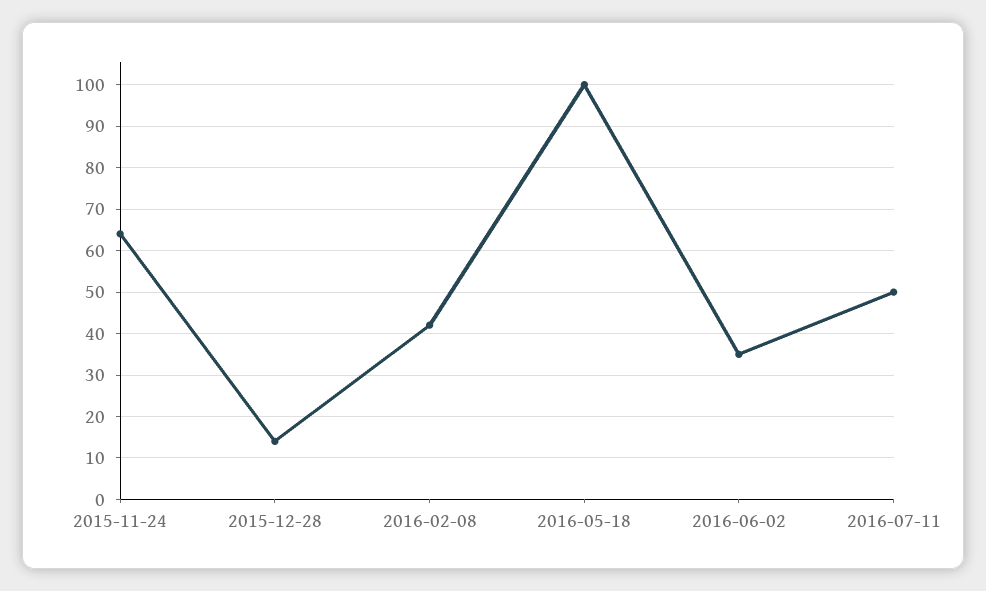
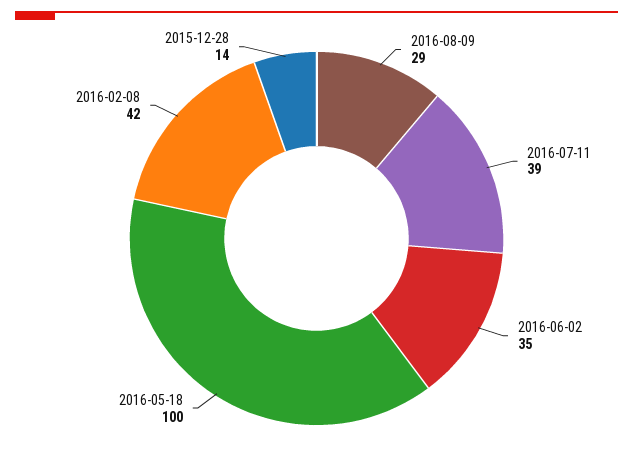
2015-11-24: 65 -> none
2016-07-11: 50 -> 39
2016-08-09: none -> 29

